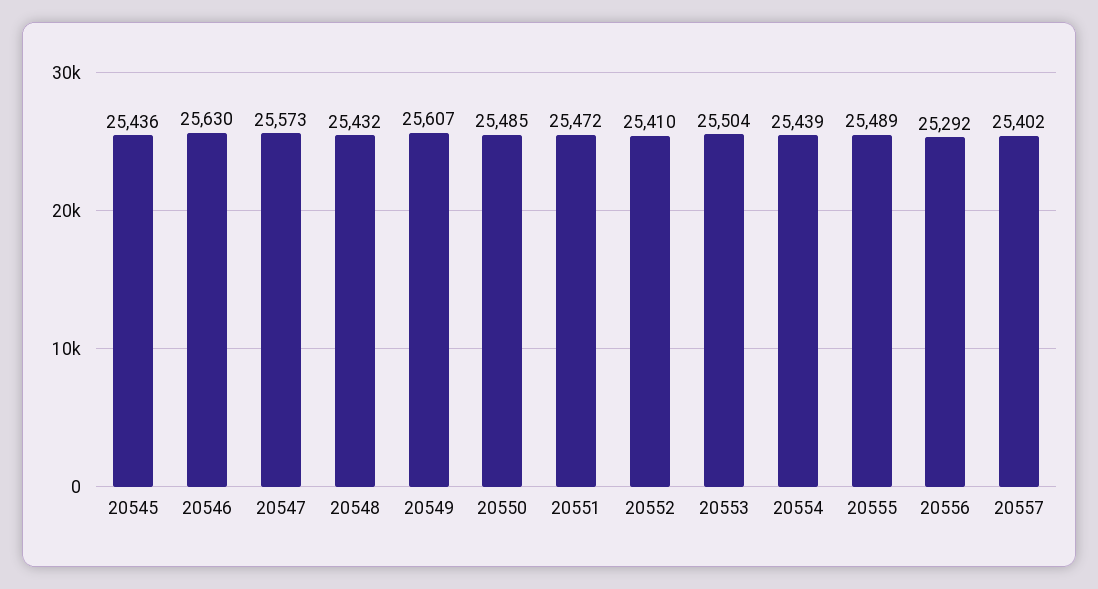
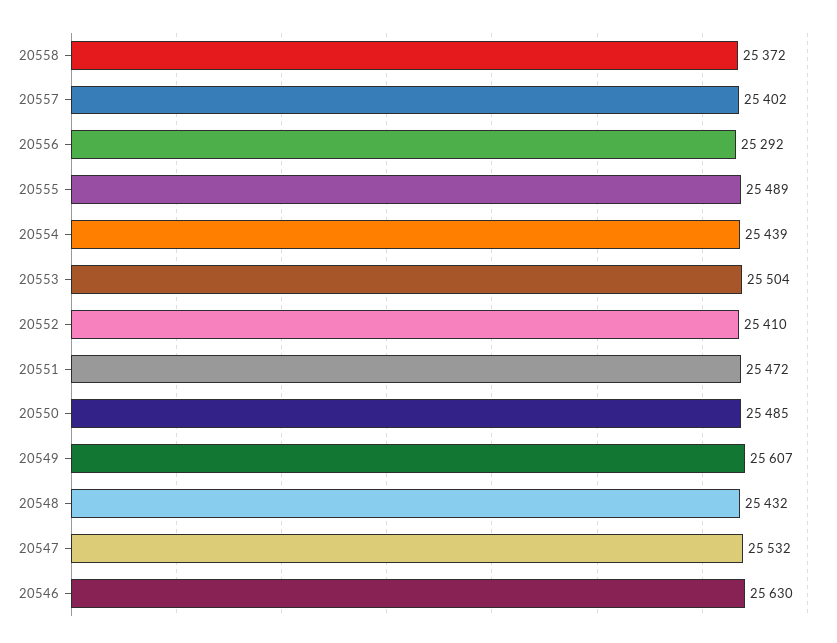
20545: 25436 -> none
20547: 25573 -> 25532
20558: none -> 25372

